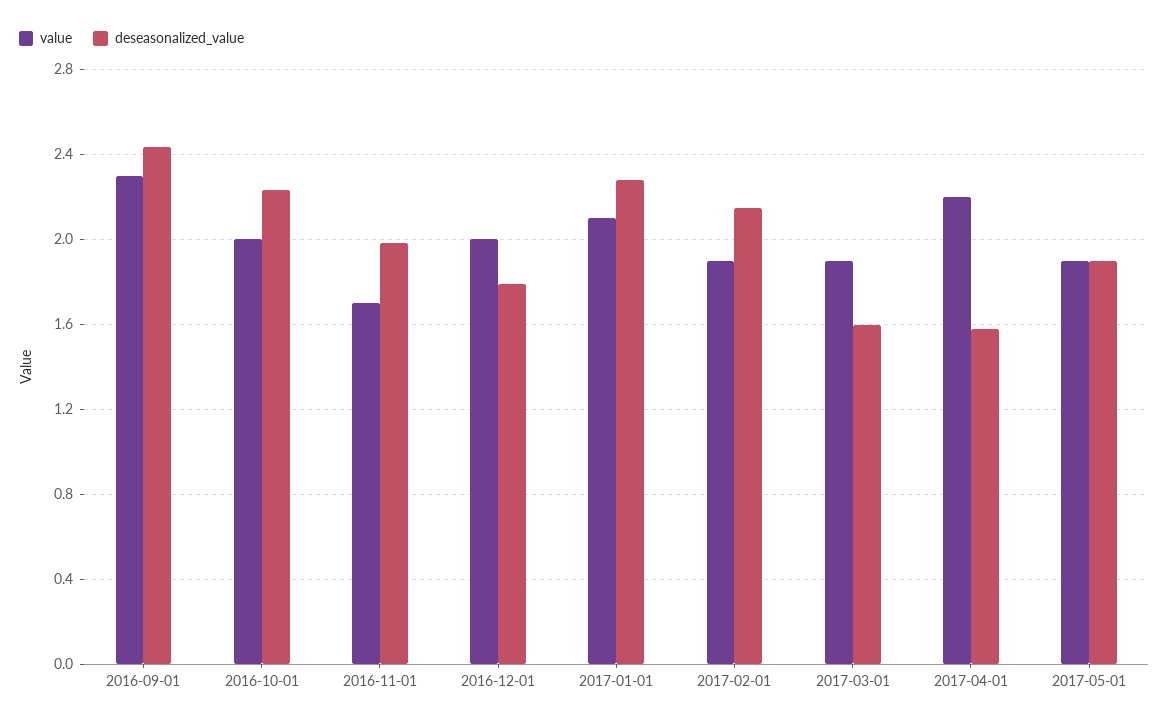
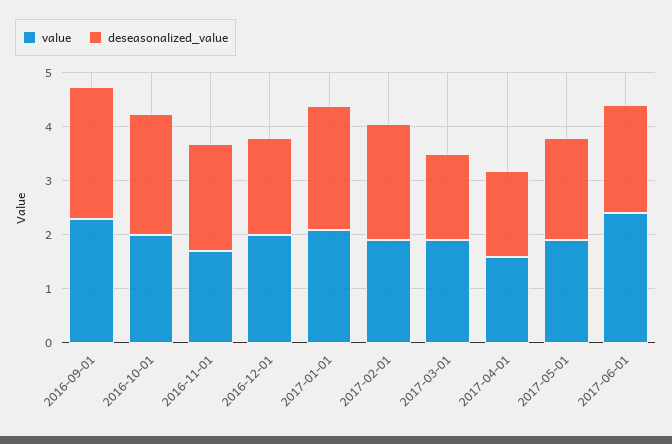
value, 2017-04-01: 2.2 -> 1.6
value, 2017-06-01: none -> 2.4
deseasonalized_value, 2017-06-01: none -> 2

